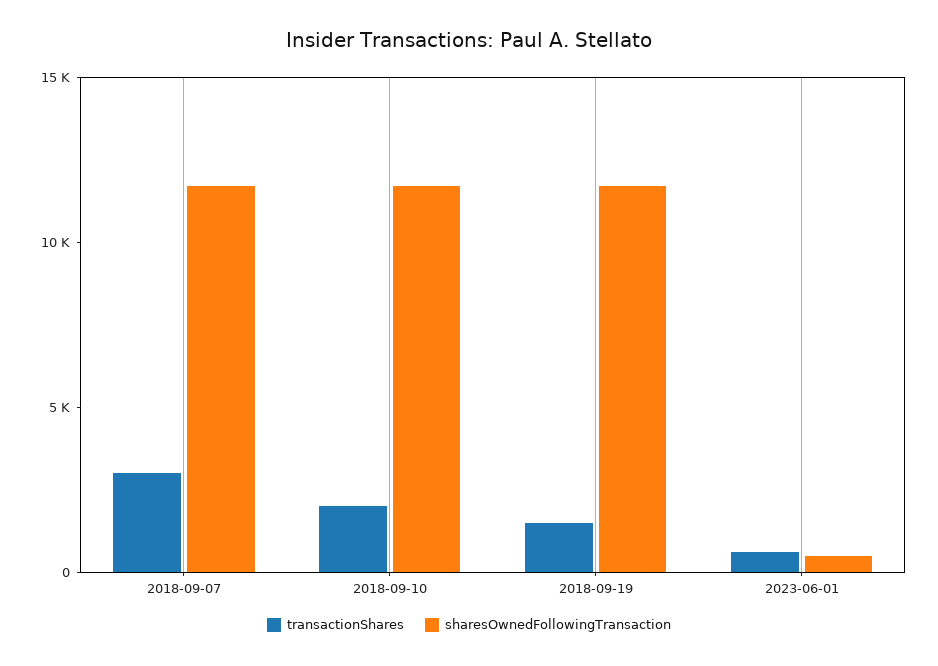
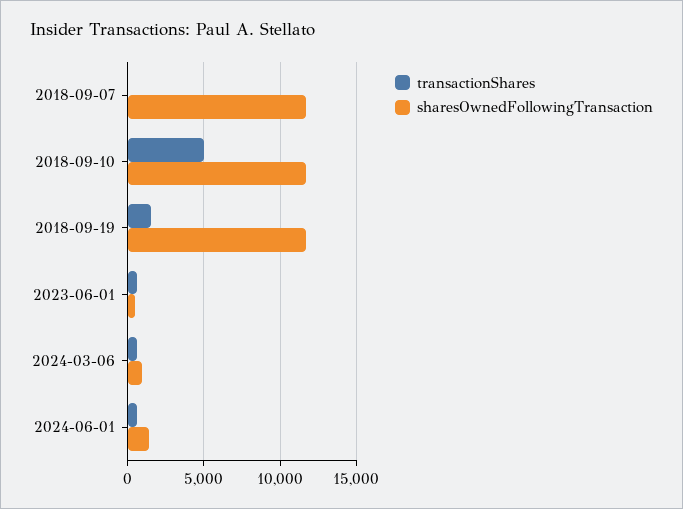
transactionShares, 2018-09-07: 3000 -> 0
transactionShares, 2018-09-10: 2000 -> 5000
transactionShares, 2024-03-06: none -> 500
sharesOwnedFollowingTransaction, 2024-03-06: none -> 1000
transactionShares, 2024-06-01: none -> 500
sharesOwnedFollowingTransaction, 2024-06-01: none -> 1500

